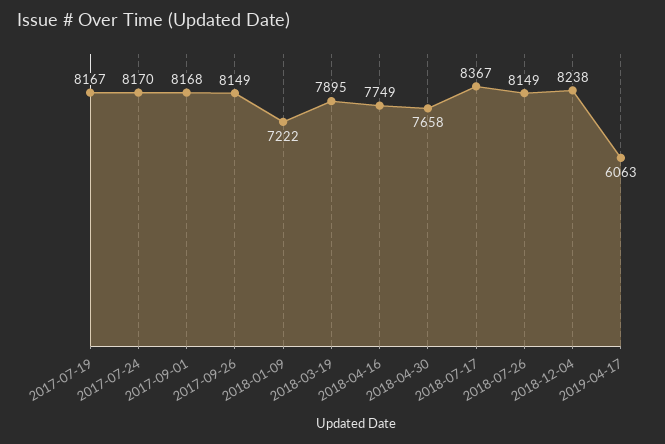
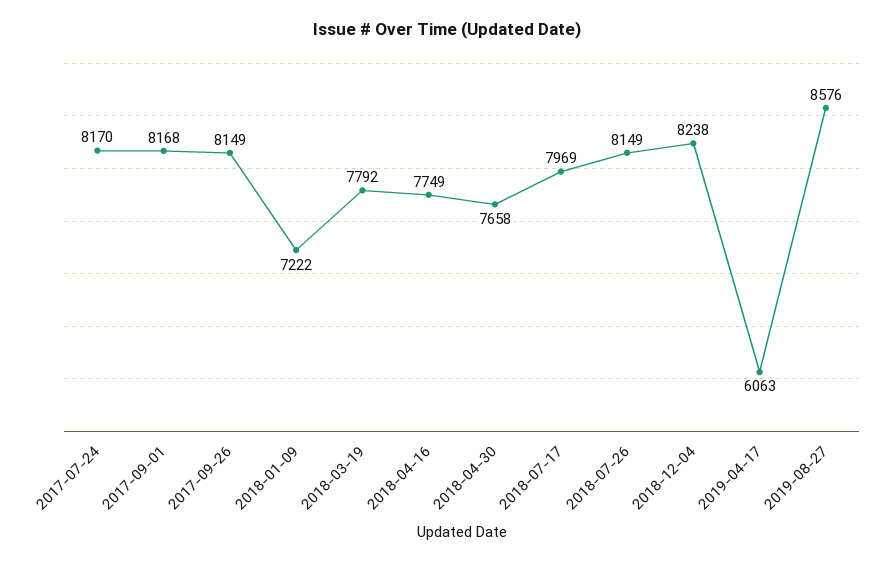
2017-07-19: 8167 -> none
2018-03-19: 7895 -> 7792
2018-07-17: 8367 -> 7969
2019-08-27: none -> 8576

